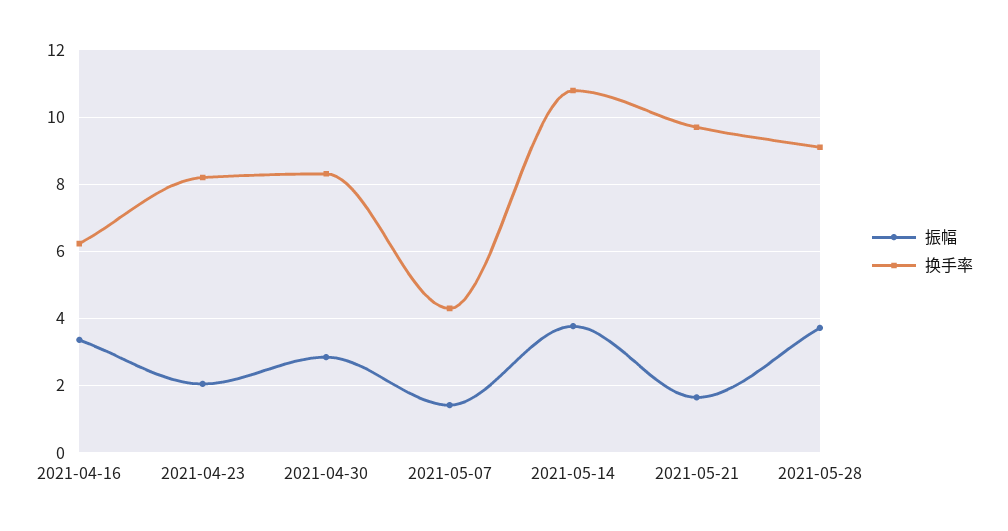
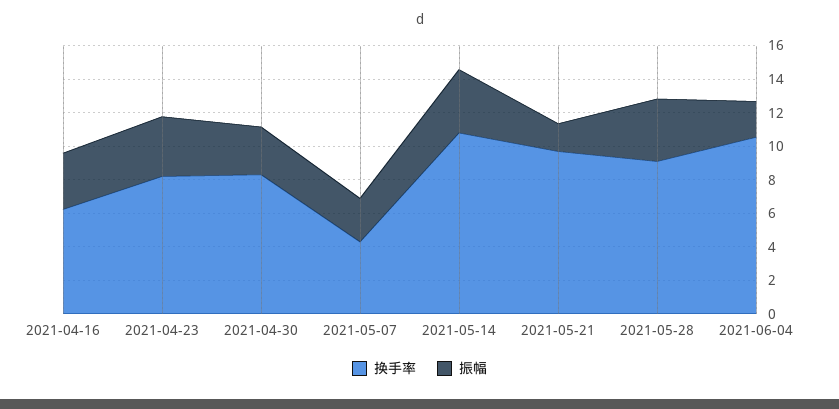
振幅, 2021-04-23: 2 -> 3.5
振幅, 2021-05-07: 1.4 -> 2.5
换手率, 2021-06-04: none -> 10.5
振幅, 2021-06-04: none -> 2

